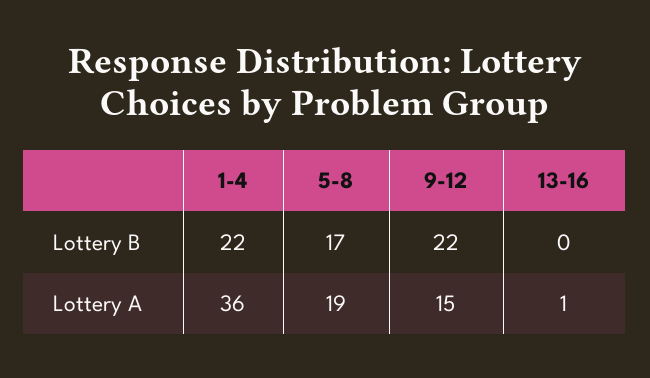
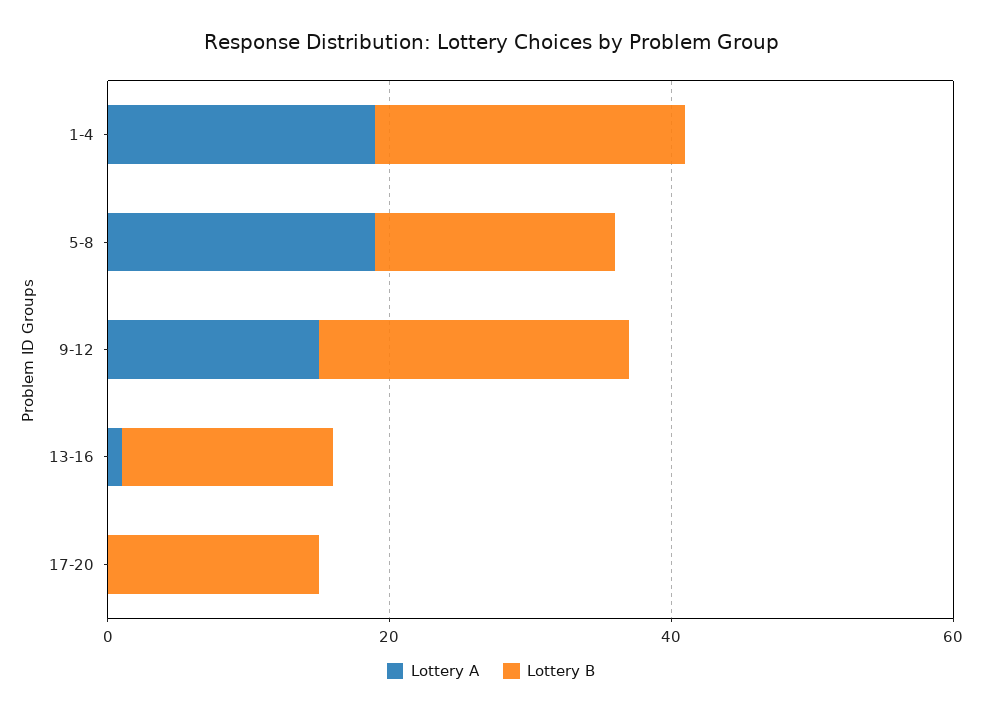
Lottery B, 13-16: 0 -> 15
Lottery A, 1-4: 36 -> 20
Lottery A, 17-20: none -> 0
Lottery B, 17-20: none -> 15

